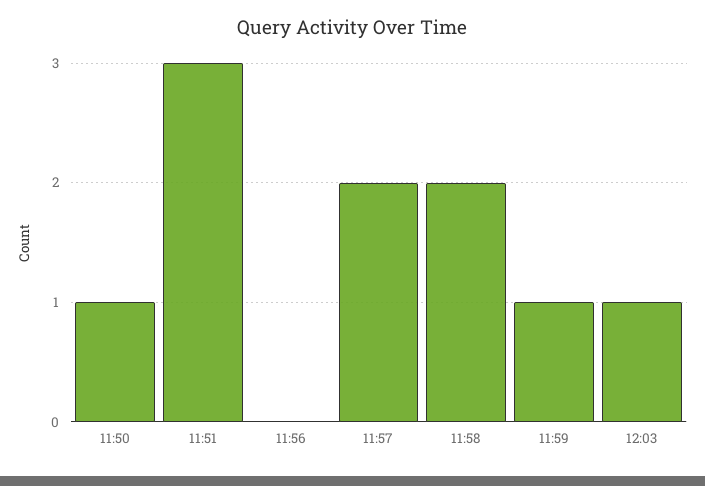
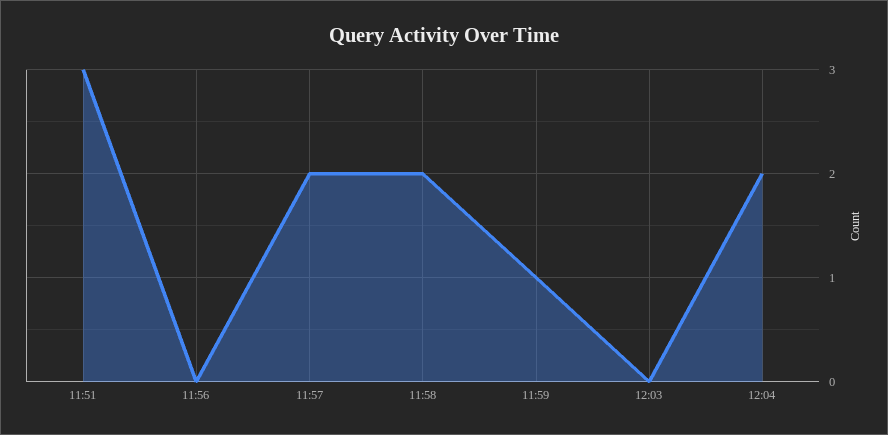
11:50: 1 -> none
12:03: 1 -> 0
12:04: none -> 2

